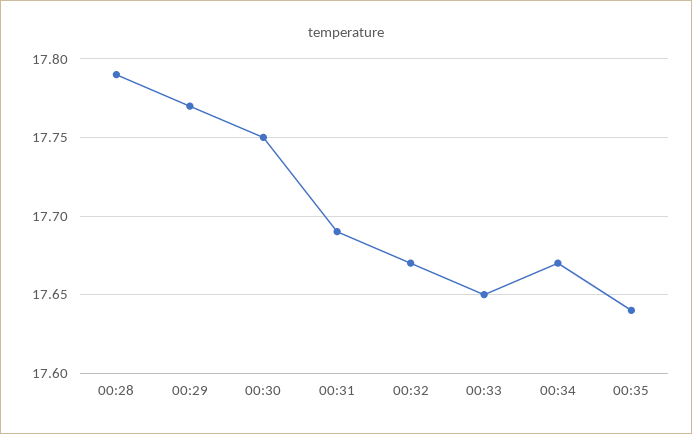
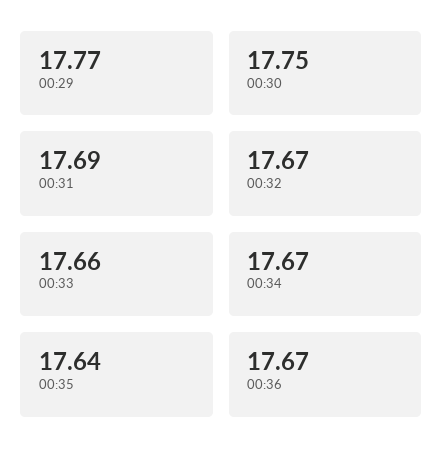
00:28: 17.79 -> none
00:33: 17.65 -> 17.66
00:36: none -> 17.67

